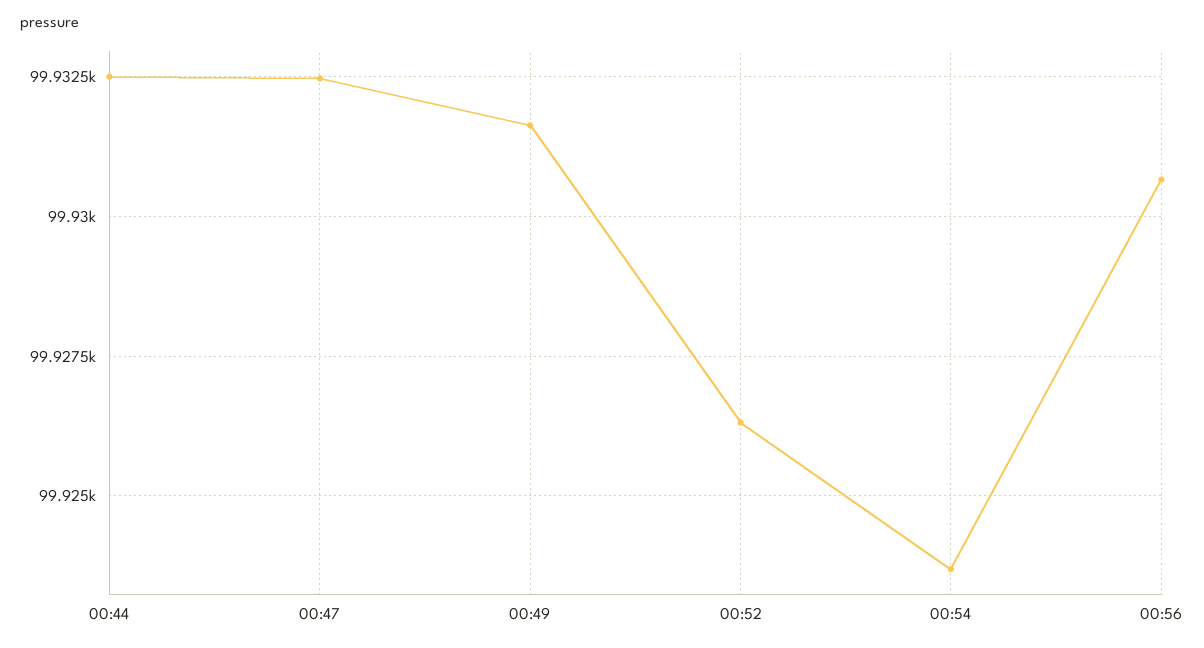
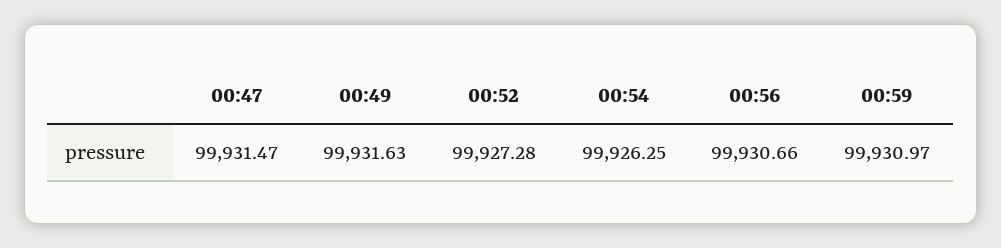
00:44: 99932.5 -> none
00:47: 99932.5 -> 99931.47
00:52: 99926.25 -> 99927.28
00:54: 99923.75 -> 99926.25
00:59: none -> 99930.97

